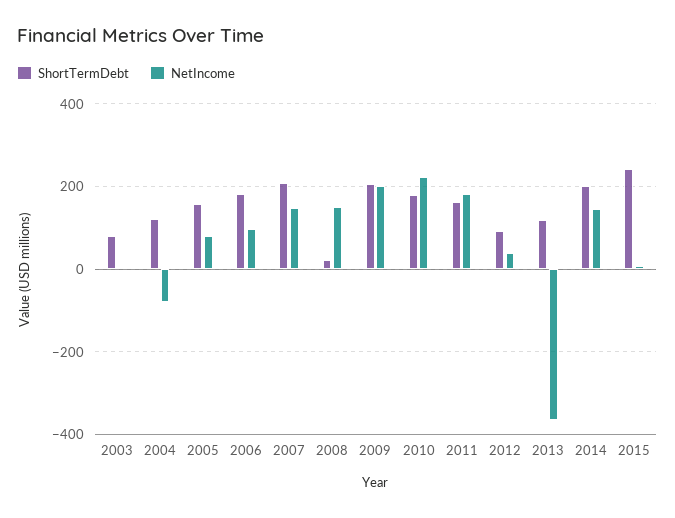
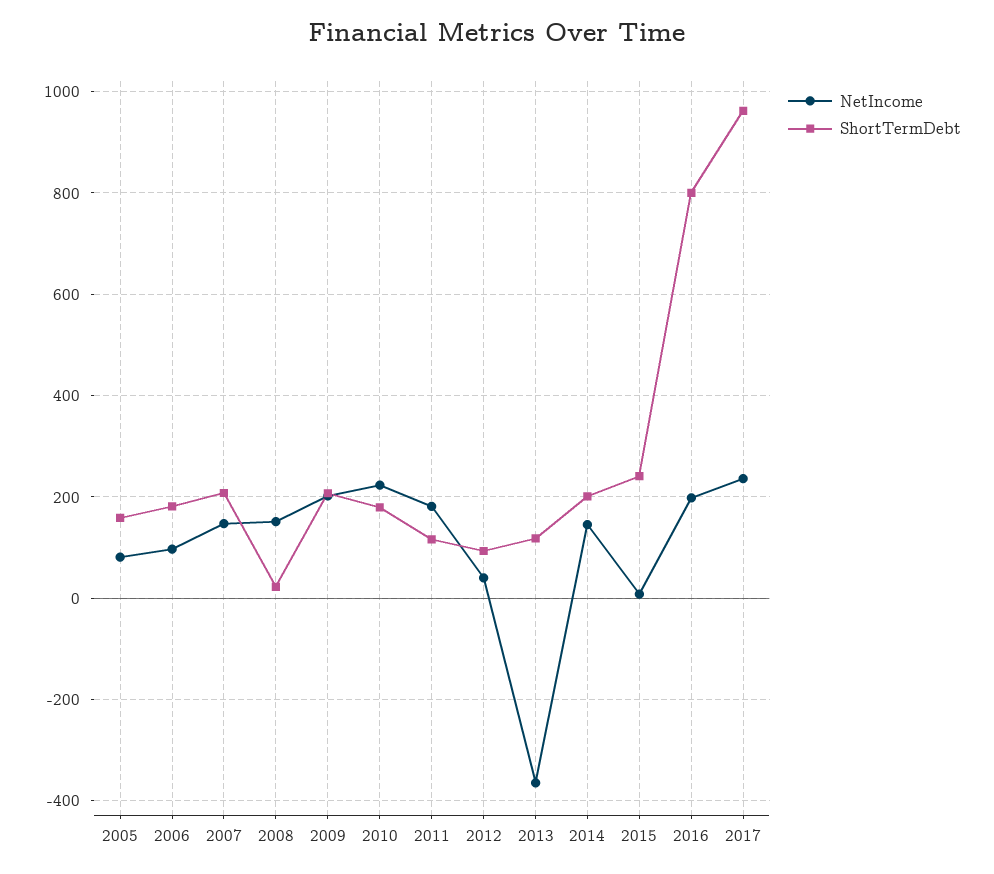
ShortTermDebt, 2003: 80 -> none
NetIncome, 2003: 0 -> none
ShortTermDebt, 2004: 120 -> none
NetIncome, 2004: -80 -> none
ShortTermDebt, 2011: 160 -> 120
NetIncome, 2016: none -> 200
ShortTermDebt, 2016: none -> 800
NetIncome, 2017: none -> 240
ShortTermDebt, 2017: none -> 960

